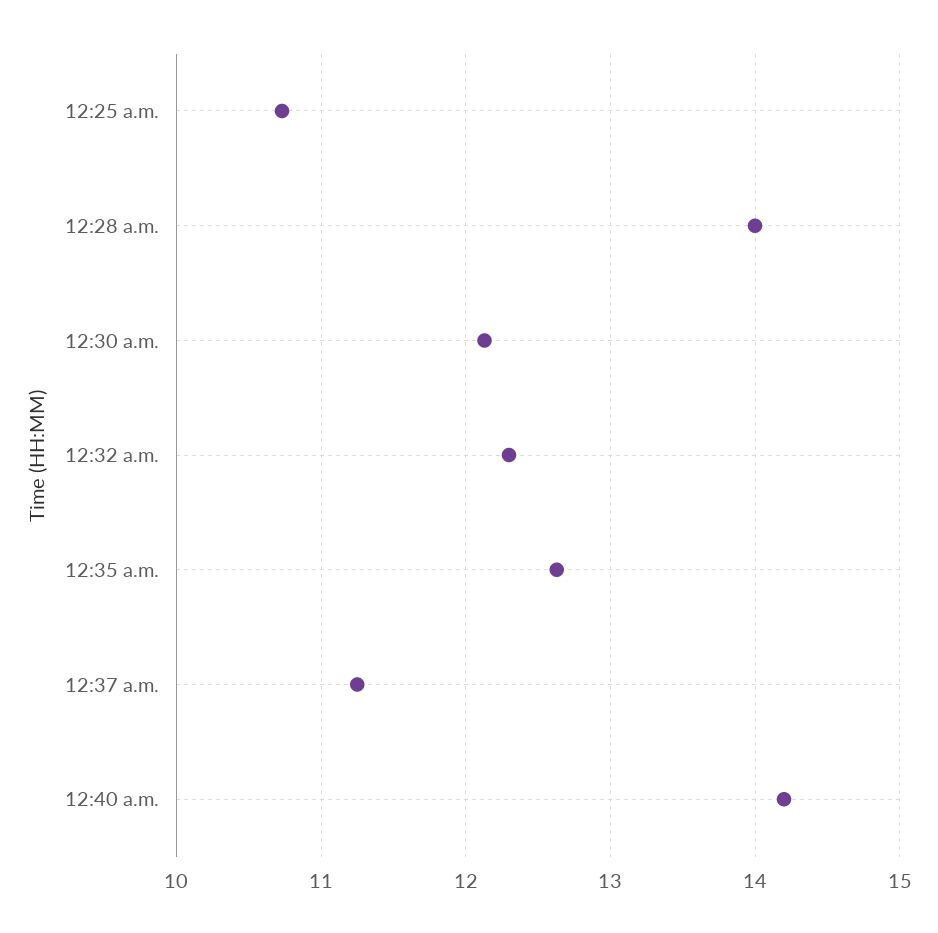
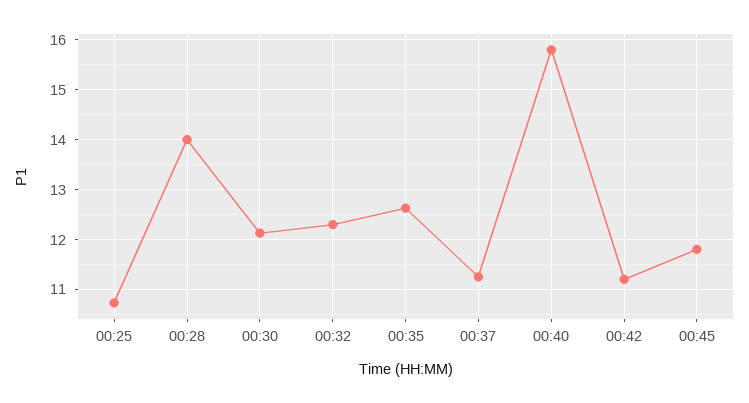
12:40 a.m.: 14.2 -> 15.8
00:42: none -> 11.2
00:45: none -> 11.8

